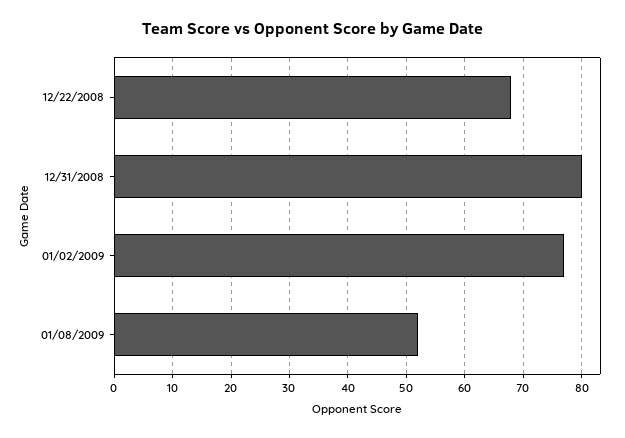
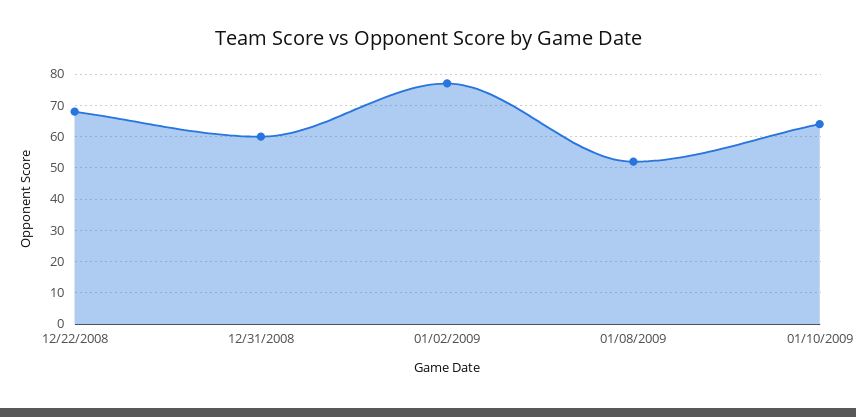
12/31/2008: 80 -> 60
01/10/2009: none -> 65

